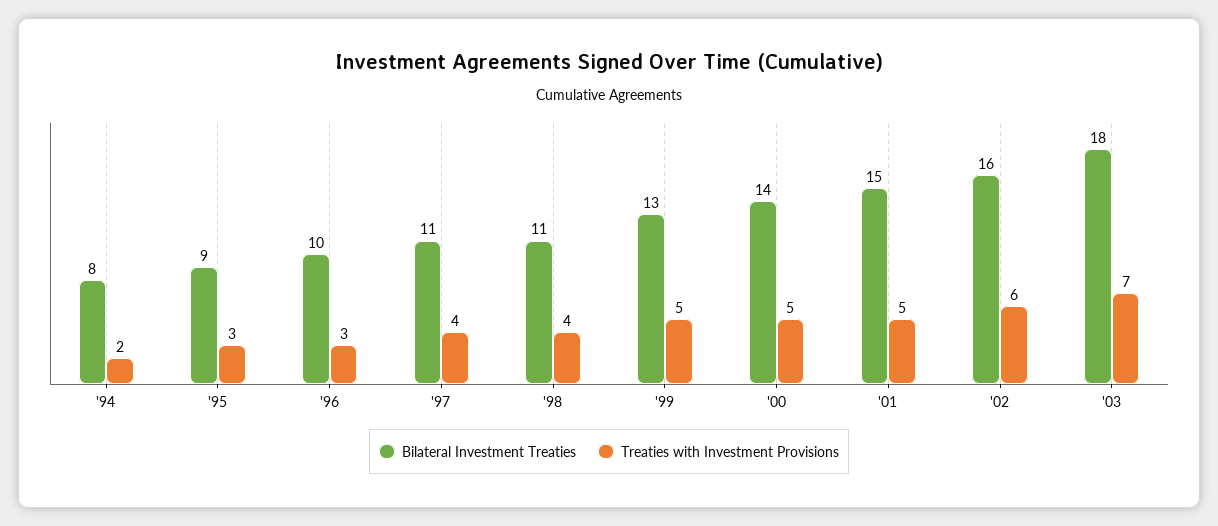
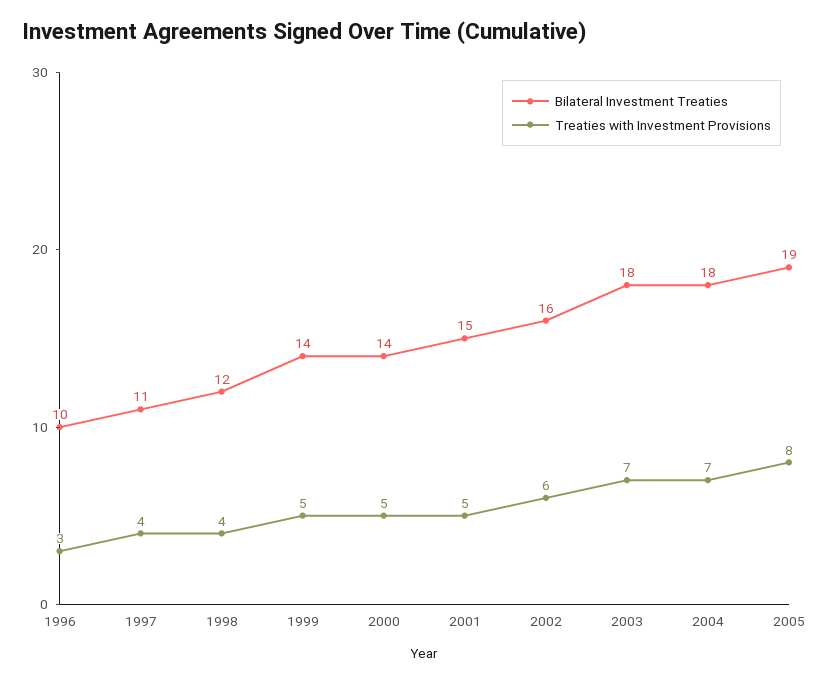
Bilateral Investment Treaties, '94: 8 -> none
Treaties with Investment Provisions, '94: 2 -> none
Bilateral Investment Treaties, '95: 9 -> none
Treaties with Investment Provisions, '95: 3 -> none
Bilateral Investment Treaties, '98: 11 -> 12
Bilateral Investment Treaties, '99: 13 -> 14
Bilateral Investment Treaties, 2004: none -> 18
Treaties with Investment Provisions, 2004: none -> 7
Bilateral Investment Treaties, 2005: none -> 19
Treaties with Investment Provisions, 2005: none -> 8

